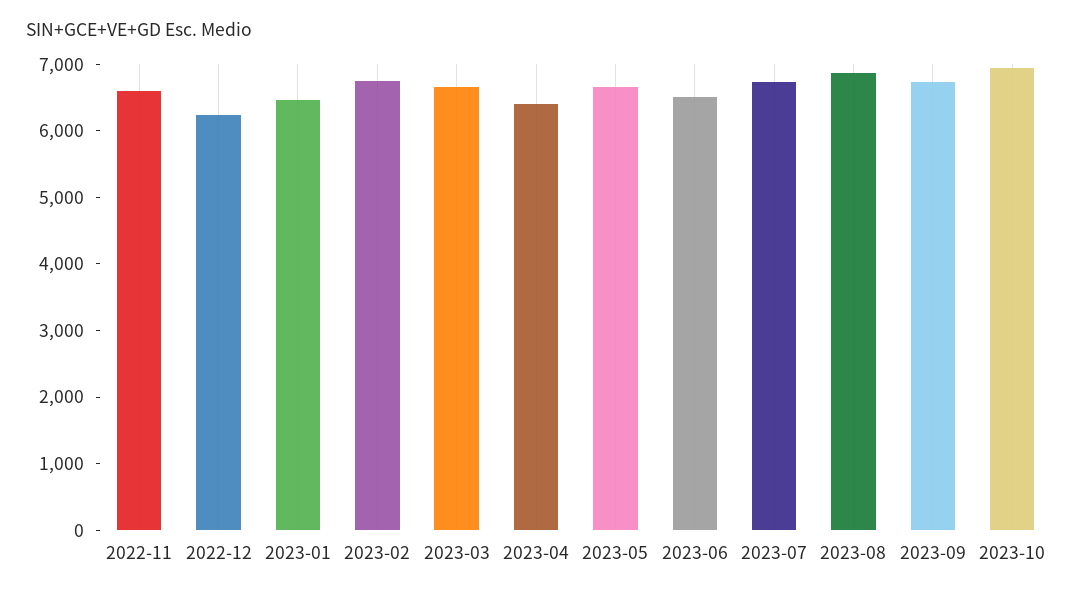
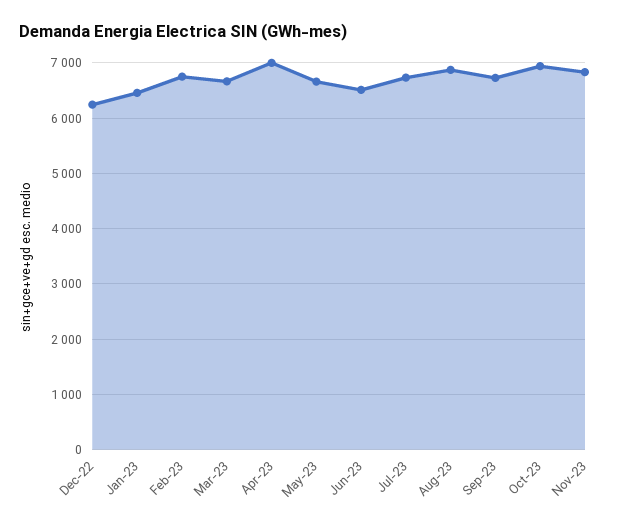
2022-11: 6600 -> none
2023-04: 6400 -> 7000
Nov-23: none -> 6800

